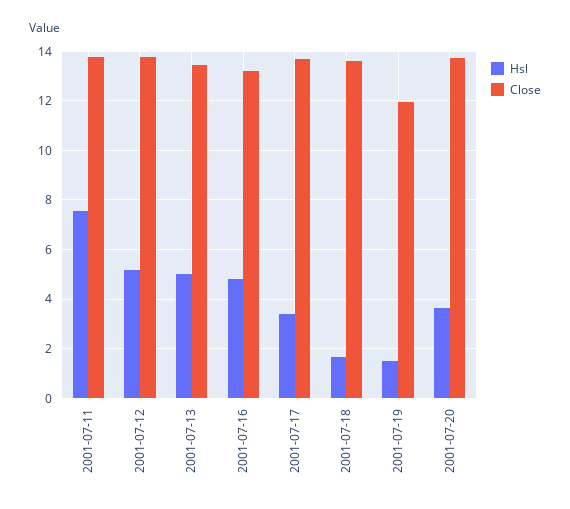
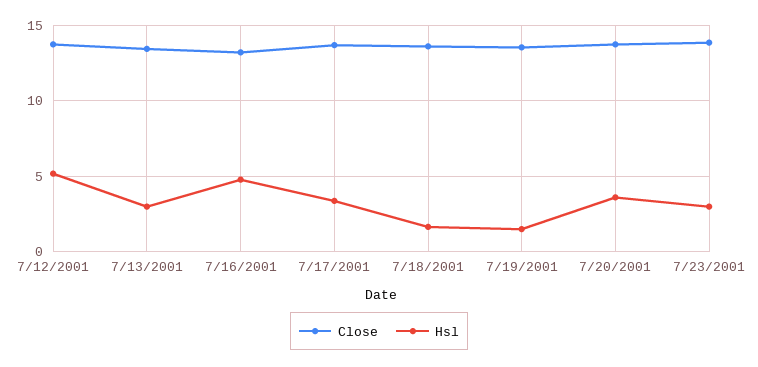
Hsl, 2001-07-11: 7.5 -> none
Close, 2001-07-11: 13.75 -> none
Hsl, 2001-07-13: 5 -> 3
Close, 2001-07-19: 12 -> 13.5
Close, 7/23/2001: none -> 14
Hsl, 7/23/2001: none -> 3

